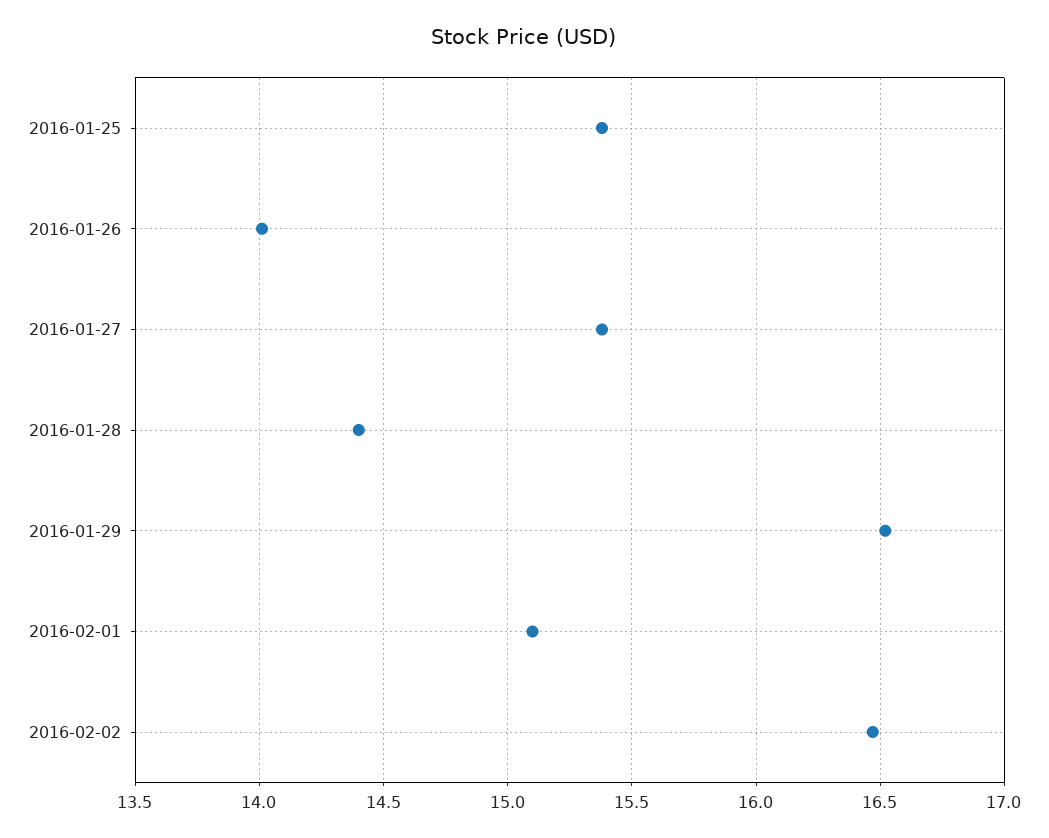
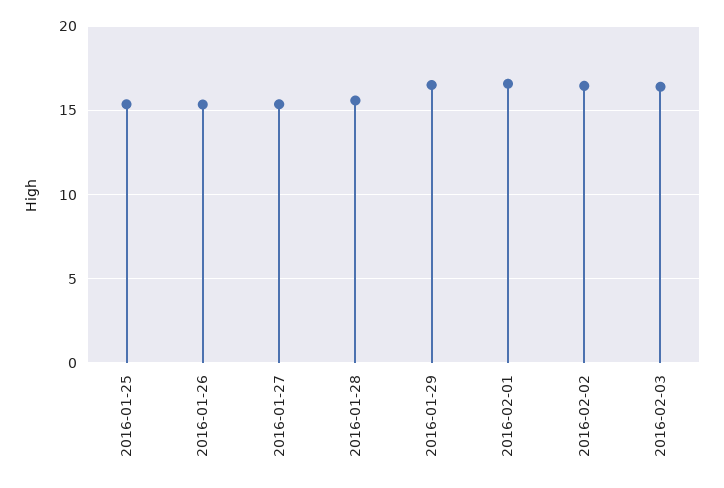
2016-01-26: 14 -> 15.5
2016-01-28: 14.4 -> 15.5
2016-02-01: 15.1 -> 16.5
2016-02-03: none -> 16.5

